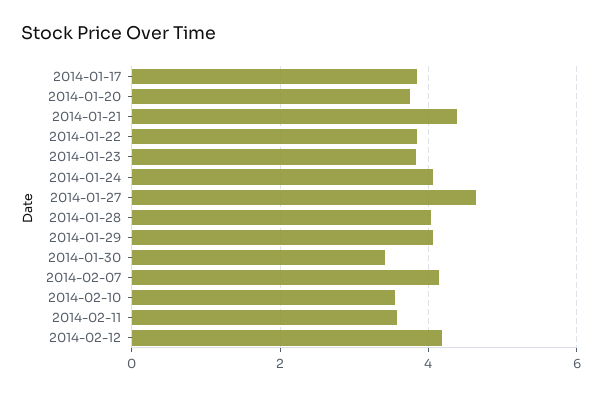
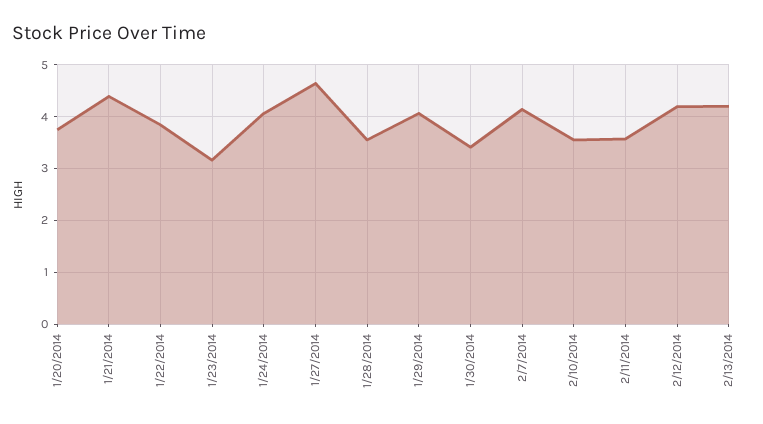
2014-01-17: 3.8 -> none
2014-01-23: 3.8 -> 3.2
2014-01-28: 4 -> 3.6
2/13/2014: none -> 4.2

